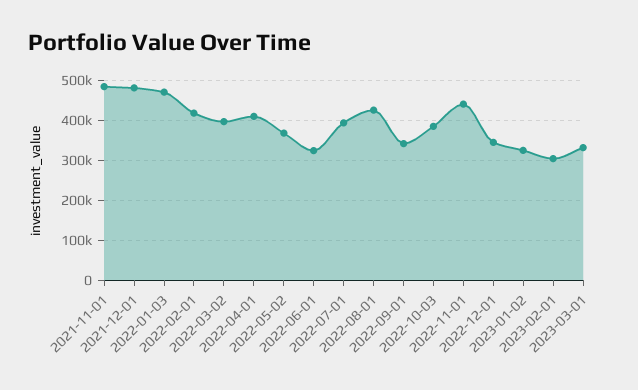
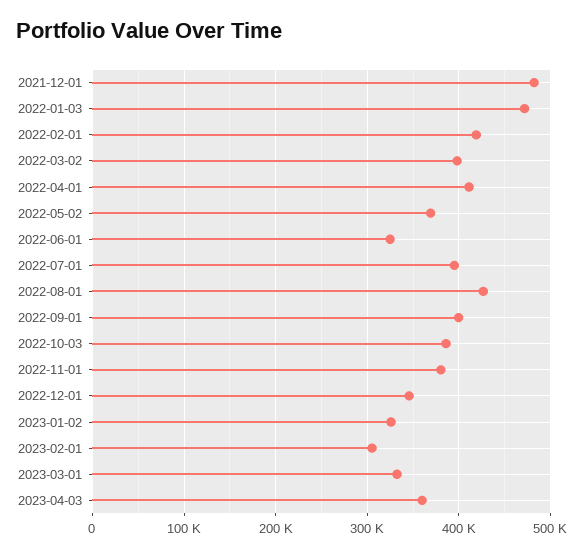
2021-11-01: 480000 -> none
2022-09-01: 340000 -> 400000
2022-11-01: 440000 -> 380000
2023-04-03: none -> 360000

